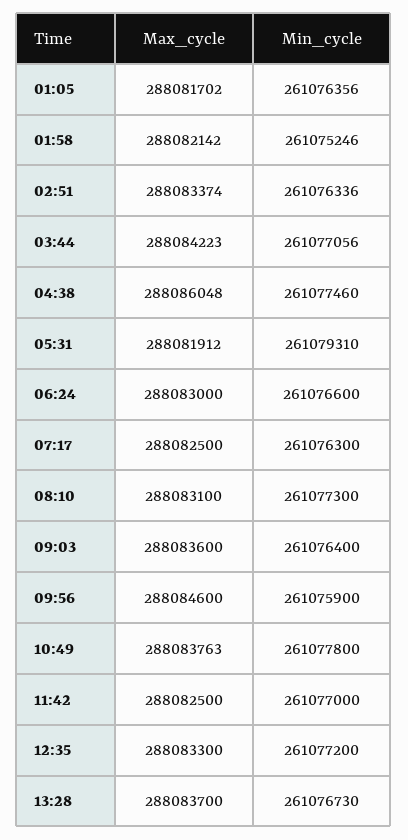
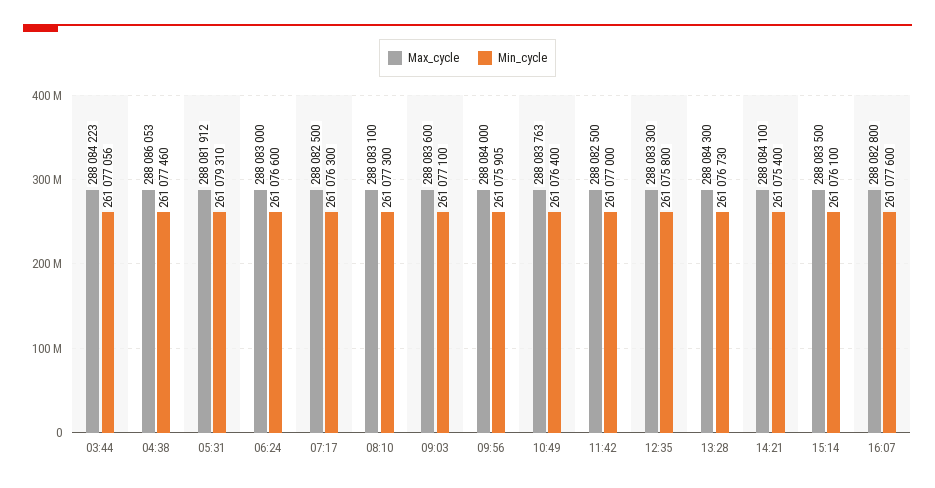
Max_cycle, 01:05: 288081702 -> none
Min_cycle, 01:05: 261076356 -> none
Max_cycle, 01:58: 288082142 -> none
Min_cycle, 01:58: 261075246 -> none
Max_cycle, 02:51: 288083374 -> none
Min_cycle, 02:51: 261076336 -> none
Max_cycle, 04:38: 288086048 -> 288086053
Min_cycle, 09:03: 261076400 -> 261077100
Max_cycle, 09:56: 288084600 -> 288084000
Min_cycle, 09:56: 261075900 -> 261075905
Min_cycle, 10:49: 261077800 -> 261076400
Min_cycle, 12:35: 261077200 -> 261075800
Max_cycle, 13:28: 288083700 -> 288084300
Max_cycle, 14:21: none -> 288084100
Min_cycle, 14:21: none -> 261075400
Max_cycle, 15:14: none -> 288083500
Min_cycle, 15:14: none -> 261076100
Max_cycle, 16:07: none -> 288082800
Min_cycle, 16:07: none -> 261077600

